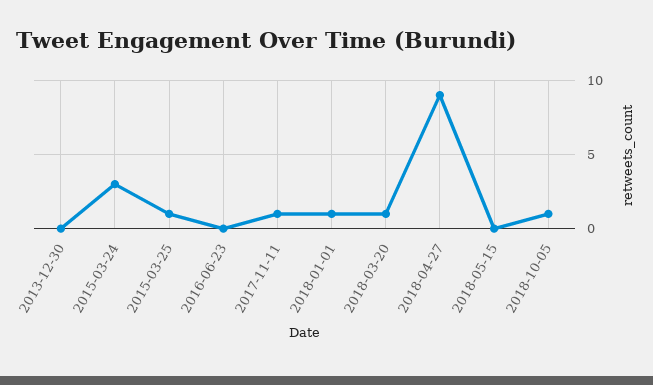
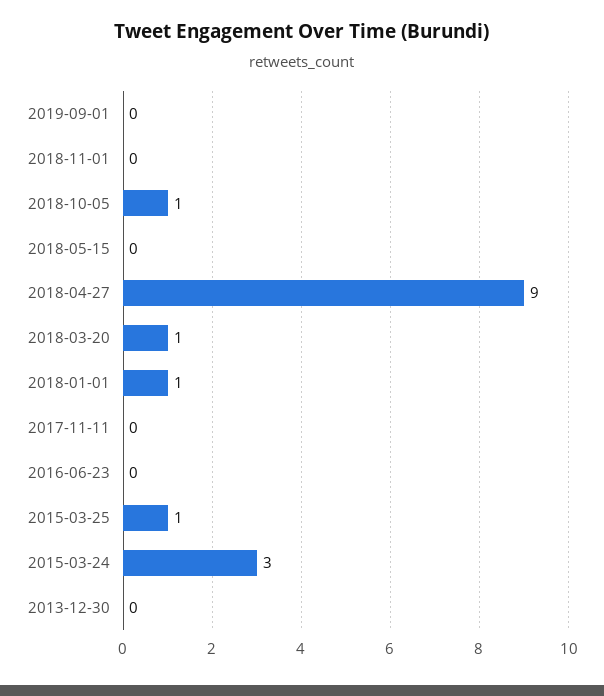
2017-11-11: 1 -> 0
2019-09-01: none -> 0
2018-11-01: none -> 0

